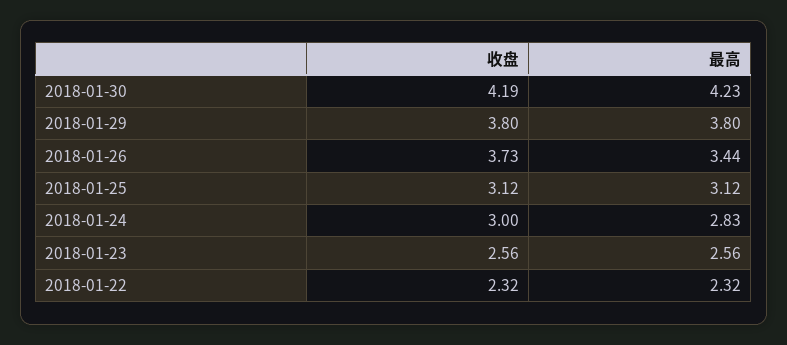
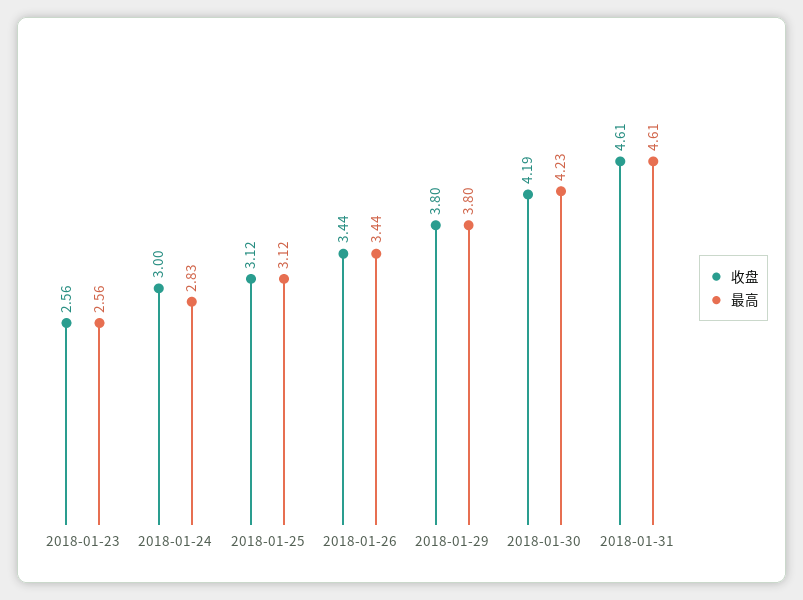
收盘, 2018-01-26: 3.73 -> 3.44
收盘, 2018-01-22: 2.32 -> none
最高, 2018-01-22: 2.32 -> none
收盘, 2018-01-31: none -> 4.61
最高, 2018-01-31: none -> 4.61

